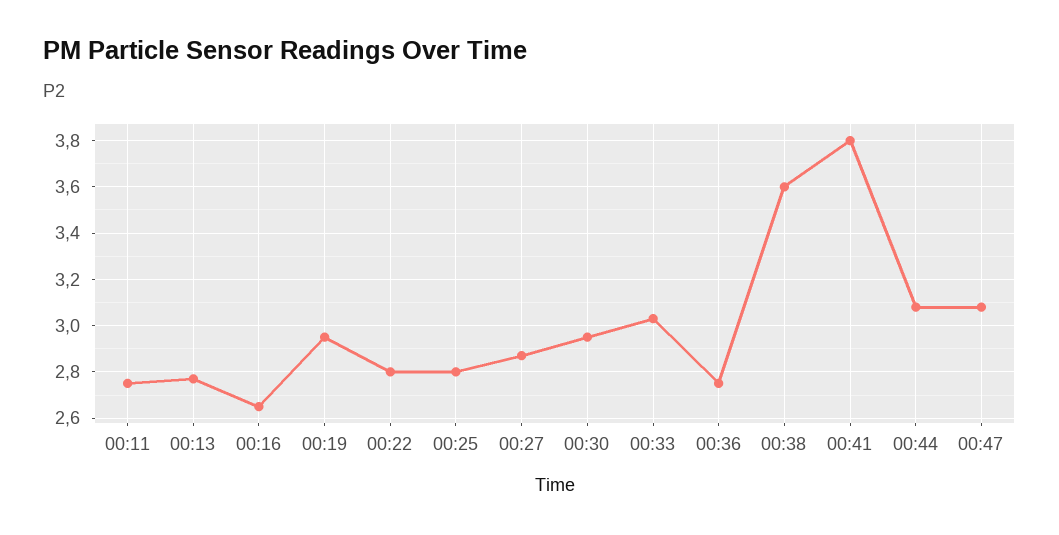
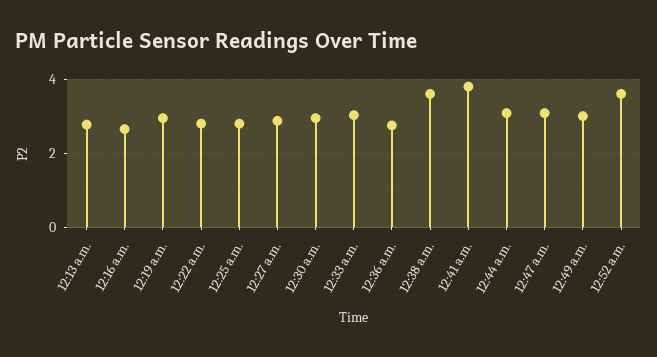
00:11: 2.75 -> none
12:49 a.m.: none -> 3
12:52 a.m.: none -> 3.6

